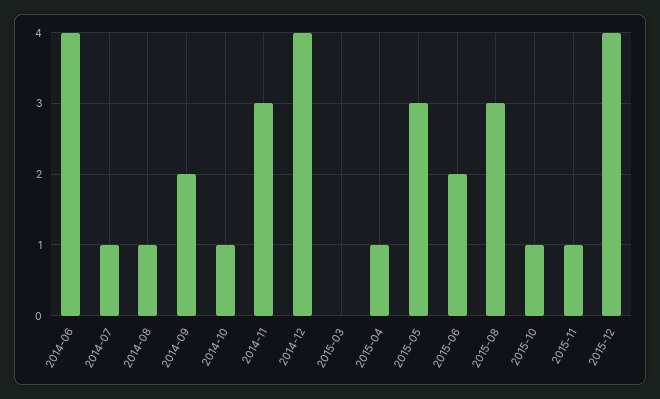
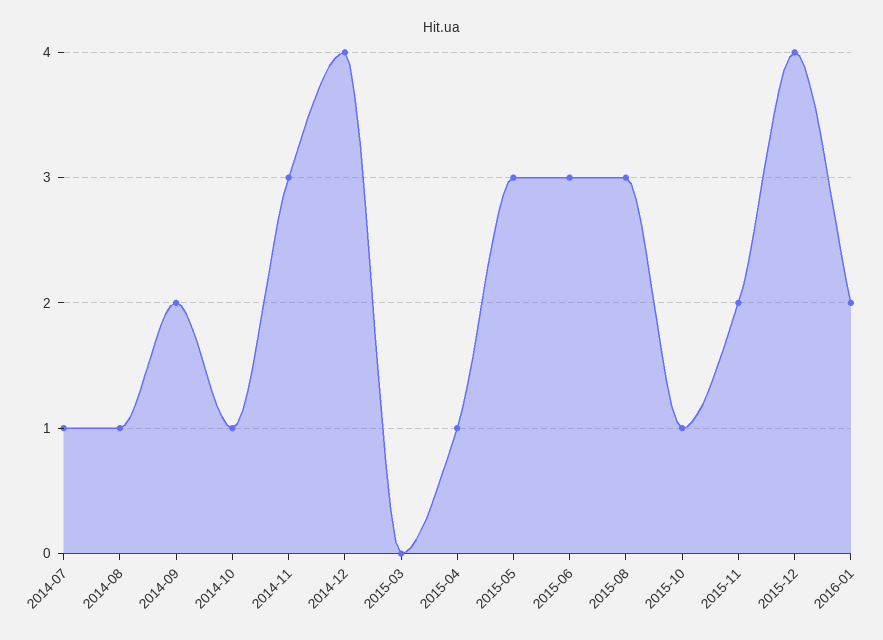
2014-06: 4 -> none
2015-06: 2 -> 3
2015-11: 1 -> 2
2016-01: none -> 2

